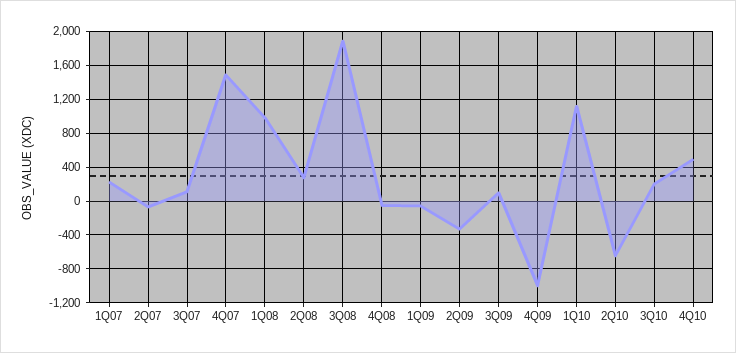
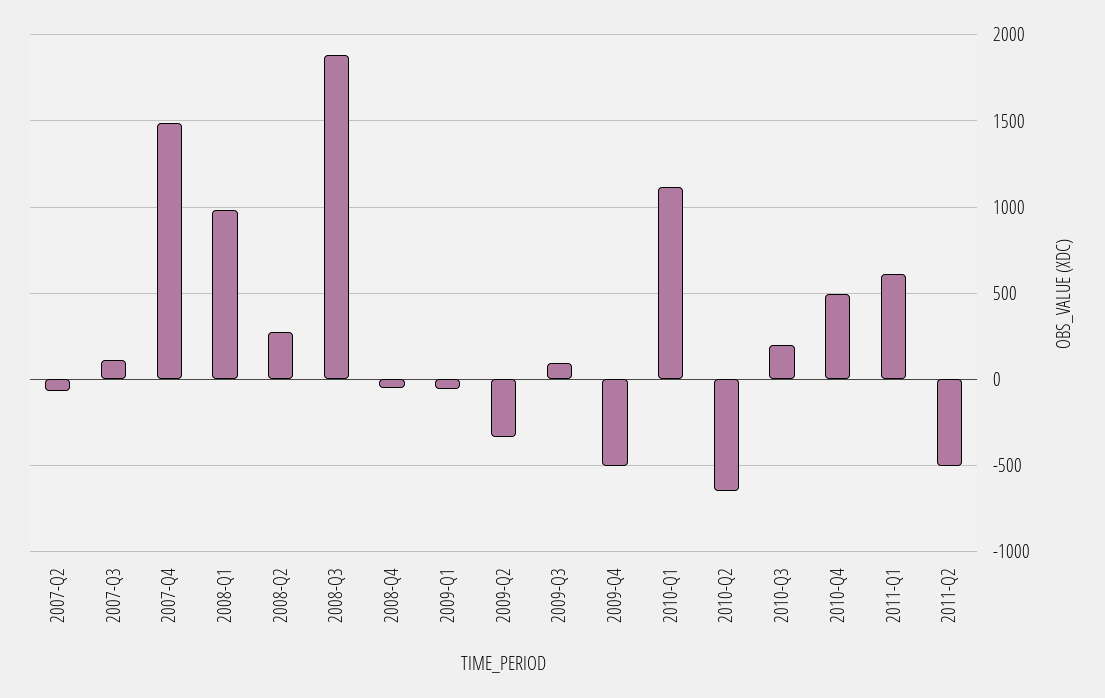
1Q07: 200 -> none
4Q09: -1000 -> -500
2011-Q1: none -> 600
2011-Q2: none -> -500

